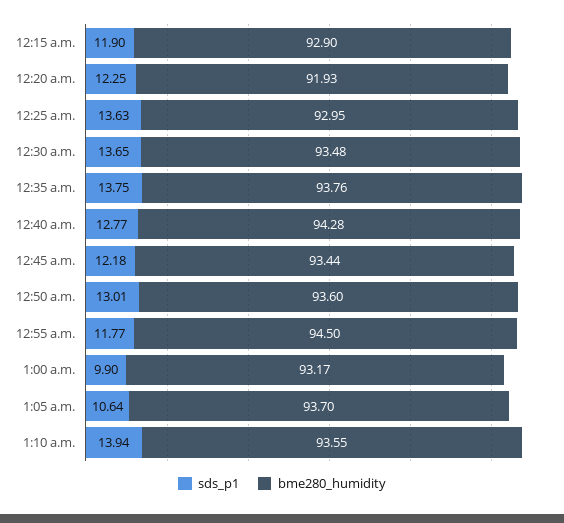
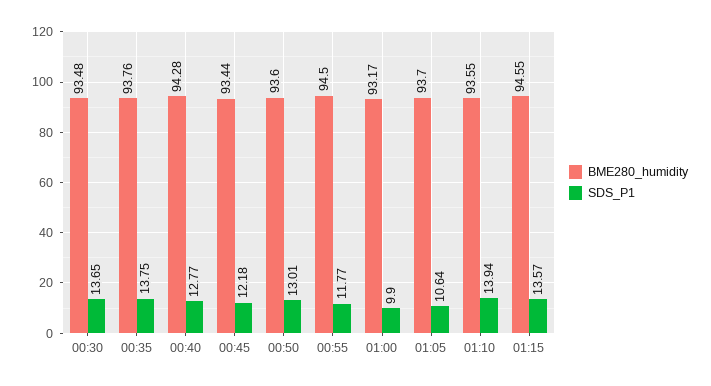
sds_p1, 12:15 a.m.: 11.9 -> none
bme280_humidity, 12:15 a.m.: 92.9 -> none
sds_p1, 12:20 a.m.: 12.25 -> none
bme280_humidity, 12:20 a.m.: 91.93 -> none
sds_p1, 12:25 a.m.: 13.63 -> none
bme280_humidity, 12:25 a.m.: 92.95 -> none
bme280_humidity, 01:15: none -> 94.55
sds_p1, 01:15: none -> 13.57

